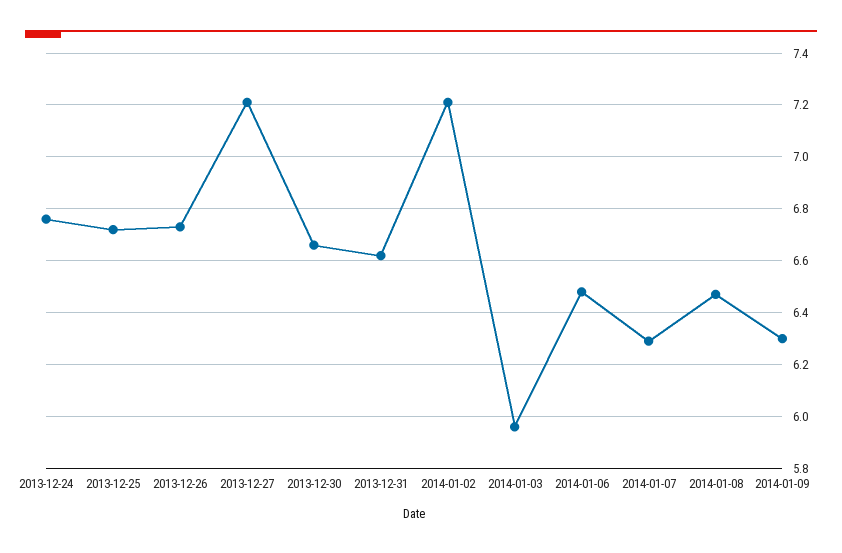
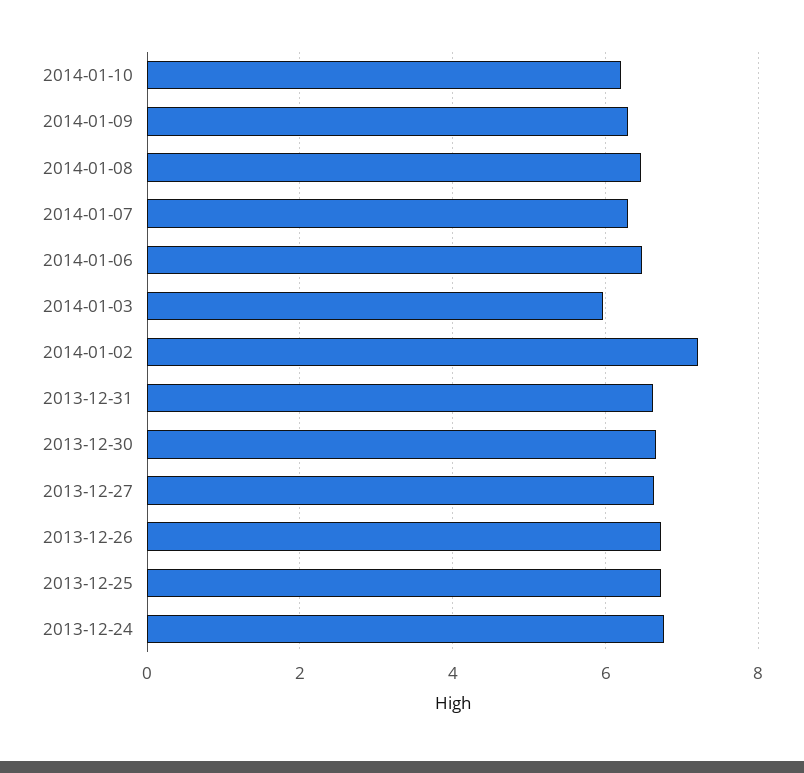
2013-12-27: 7.2 -> 6.6
2014-01-10: none -> 6.2

